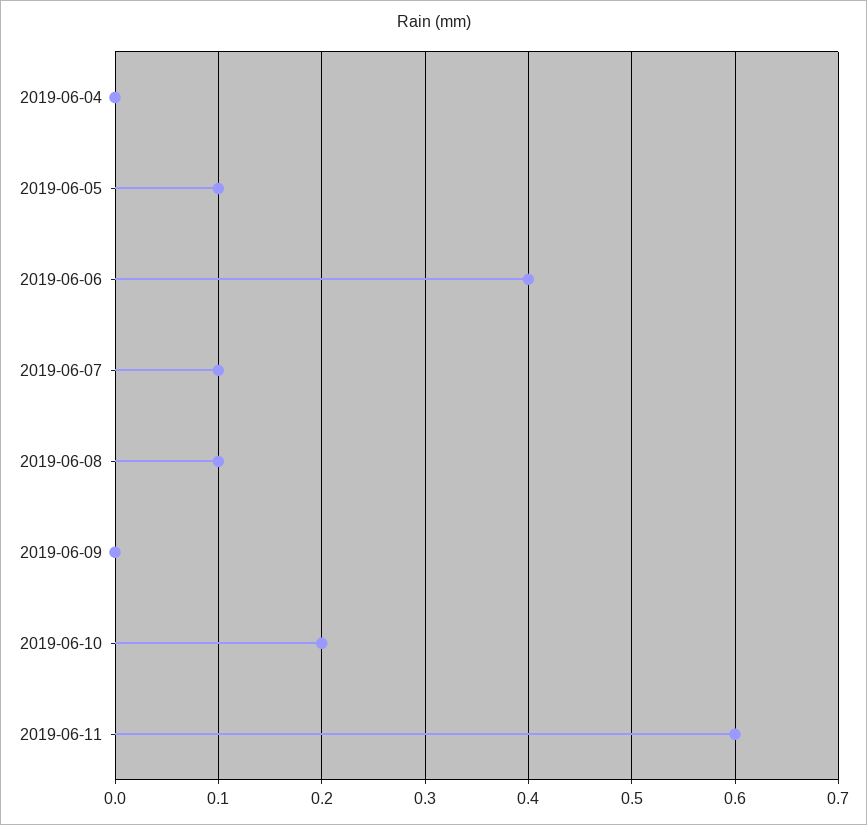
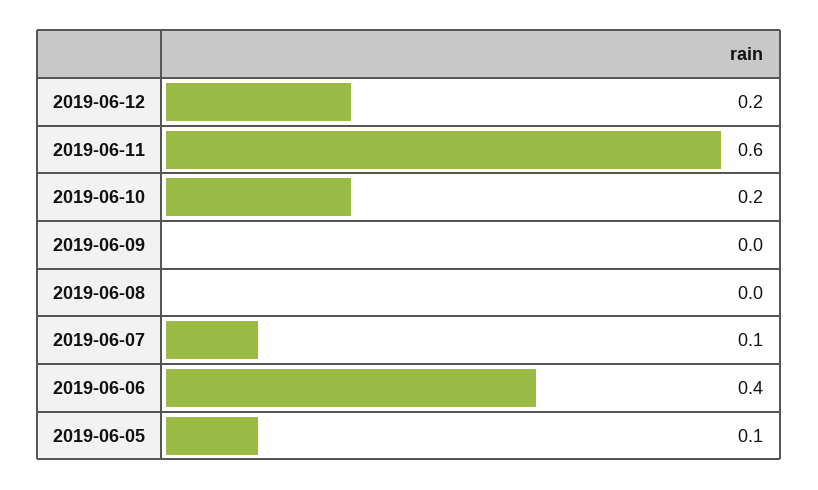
2019-06-04: 0 -> none
2019-06-08: 0.1 -> 0
2019-06-12: none -> 0.2

